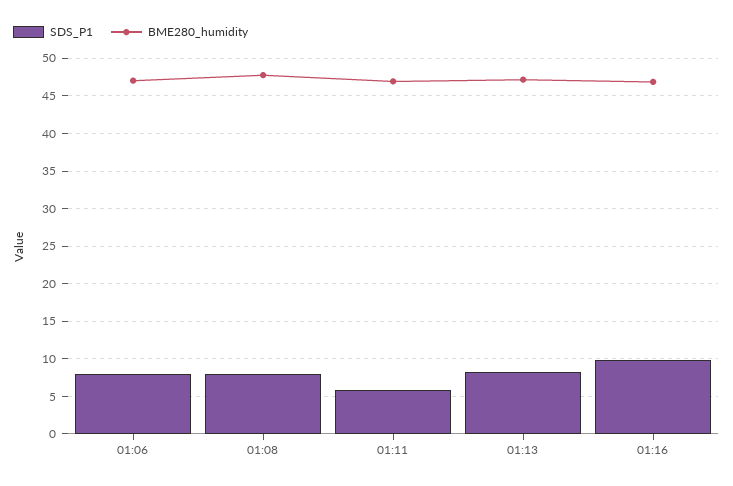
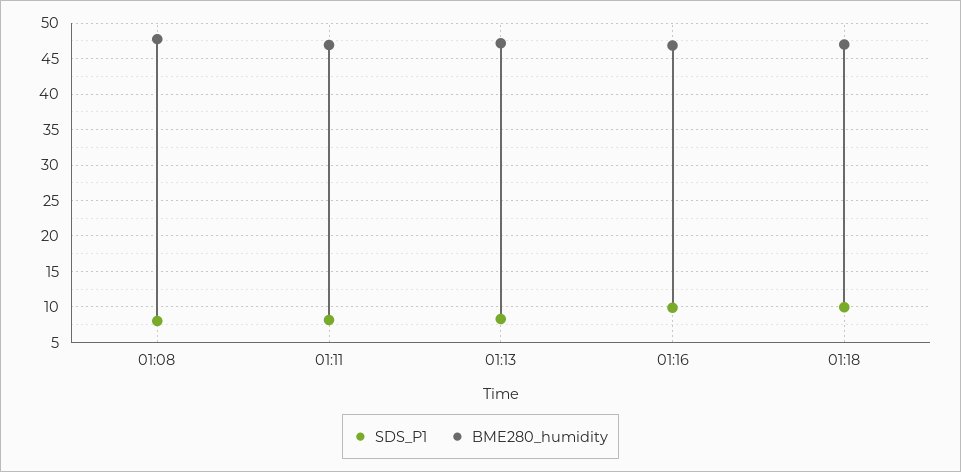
SDS_P1, 01:06: 8 -> none
BME280_humidity, 01:06: 47 -> none
SDS_P1, 01:11: 6 -> 8
SDS_P1, 01:18: none -> 10
BME280_humidity, 01:18: none -> 47

